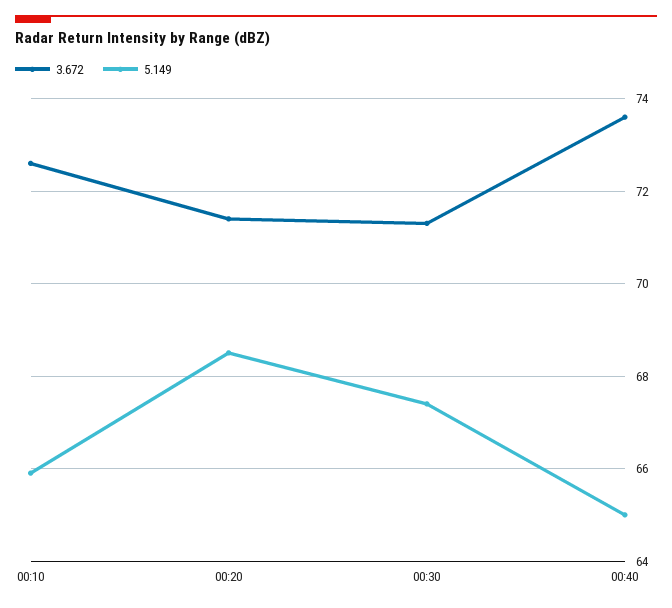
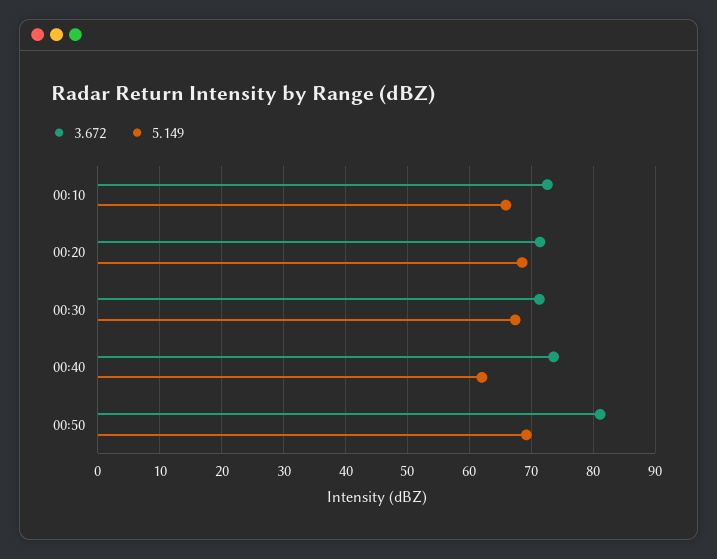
5.149, 00:40: 65 -> 62
3.672, 00:50: none -> 81
5.149, 00:50: none -> 69

